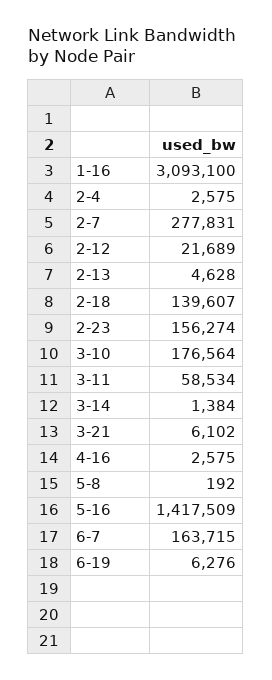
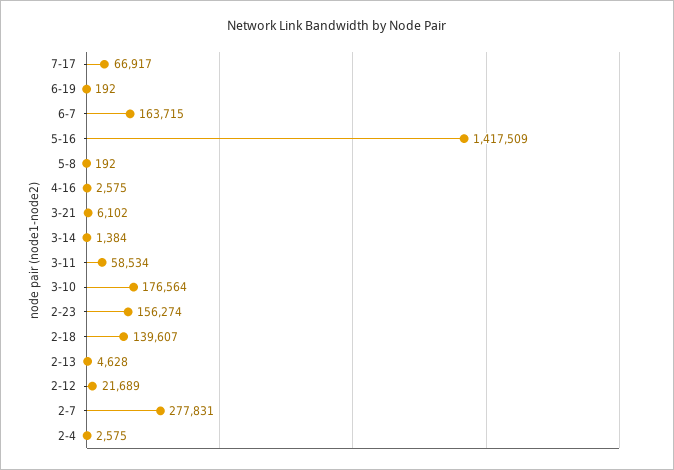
1-16: 3093100 -> none
6-19: 6276 -> 192
7-17: none -> 66917

